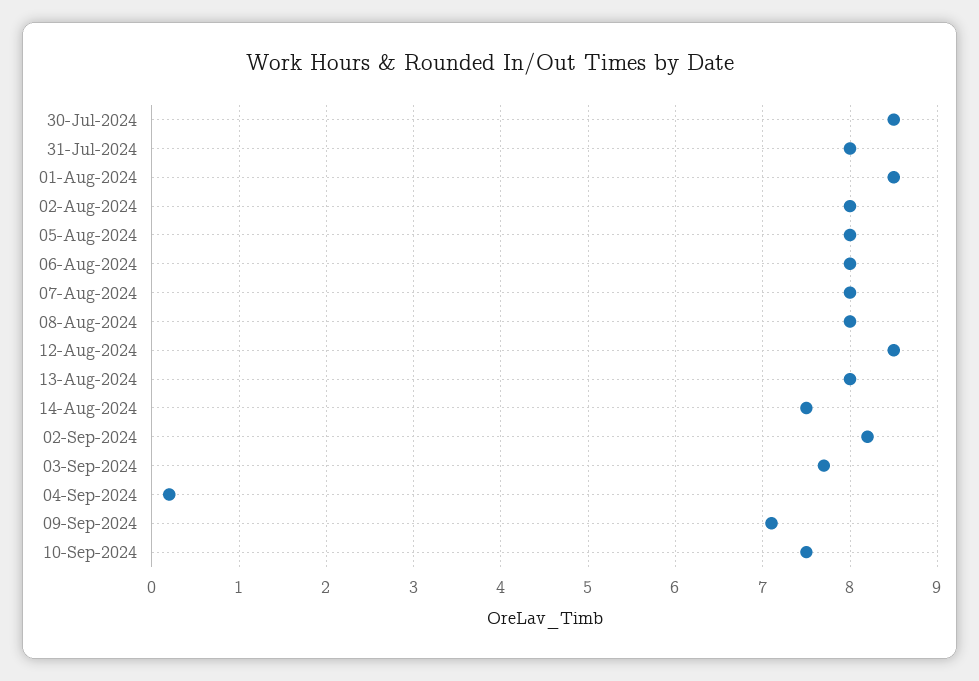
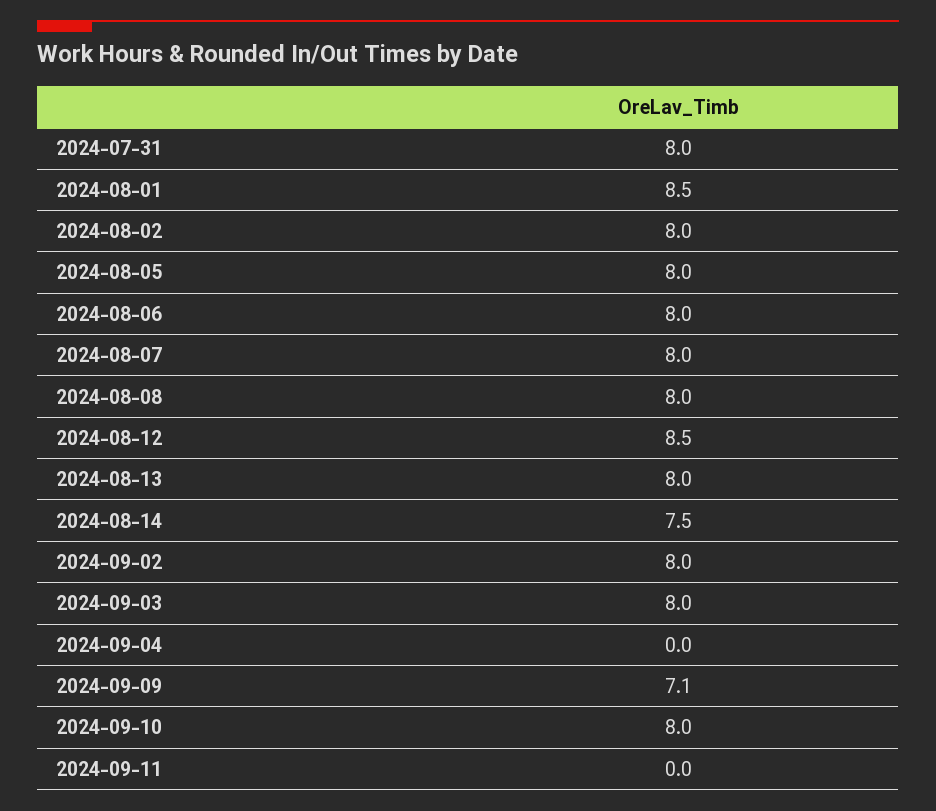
30-Jul-2024: 8.5 -> none
02-Sep-2024: 8.2 -> 8
03-Sep-2024: 7.7 -> 8
04-Sep-2024: 0.2 -> 0
10-Sep-2024: 7.5 -> 8
2024-09-11: none -> 0

